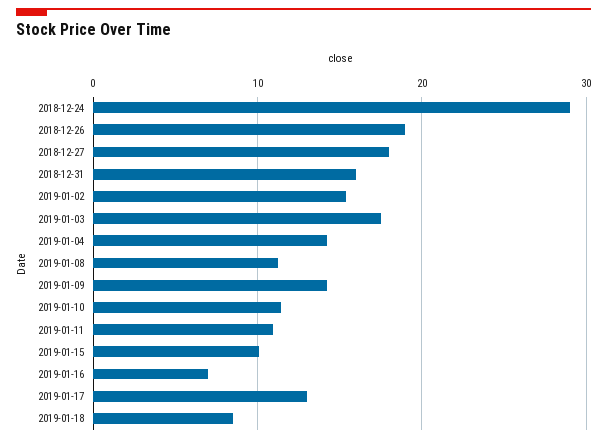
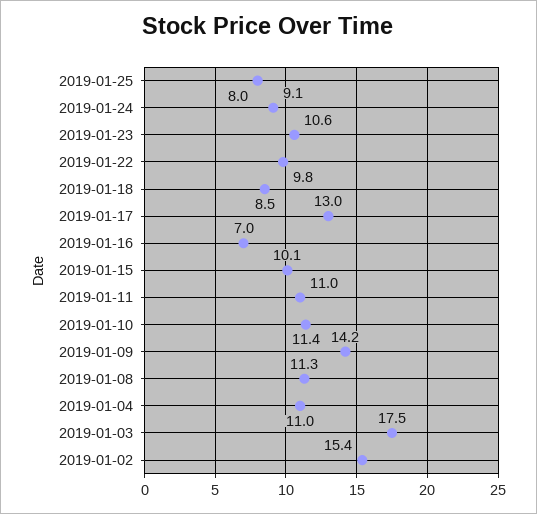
2018-12-24: 29 -> none
2018-12-26: 19 -> none
2018-12-27: 18 -> none
2018-12-31: 16 -> none
2019-01-04: 14 -> 11
2019-01-25: none -> 8
2019-01-24: none -> 9.1
2019-01-23: none -> 10.6
2019-01-22: none -> 9.8

